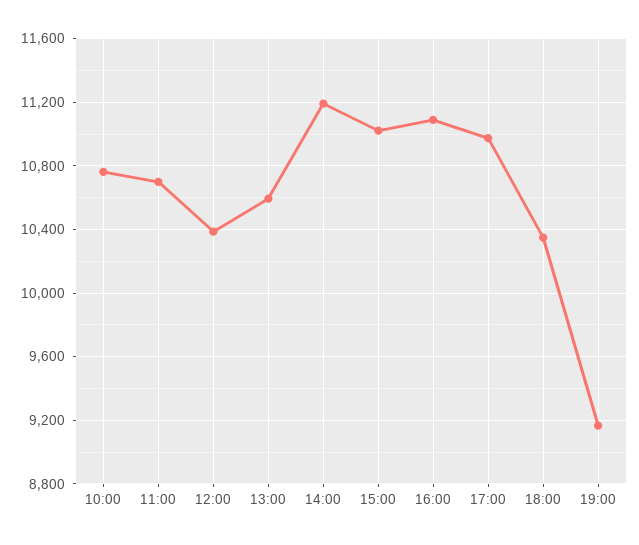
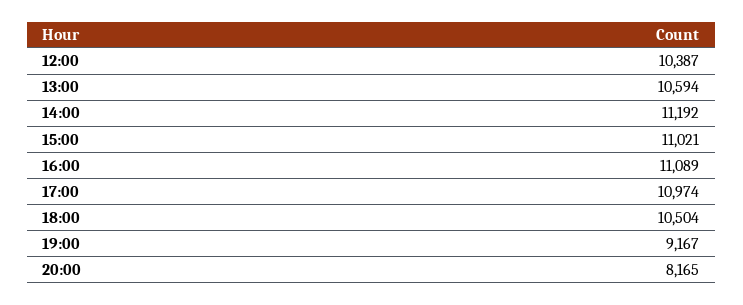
10:00: 10750 -> none
11:00: 10700 -> none
18:00: 10350 -> 10504
20:00: none -> 8165

